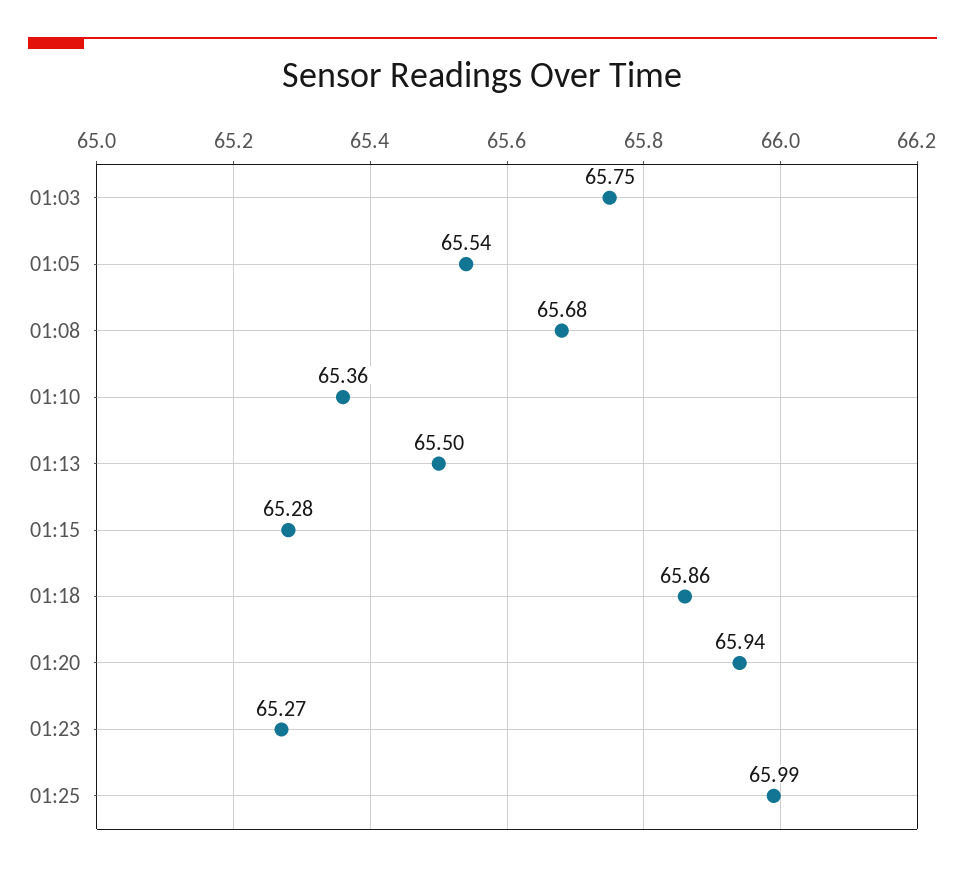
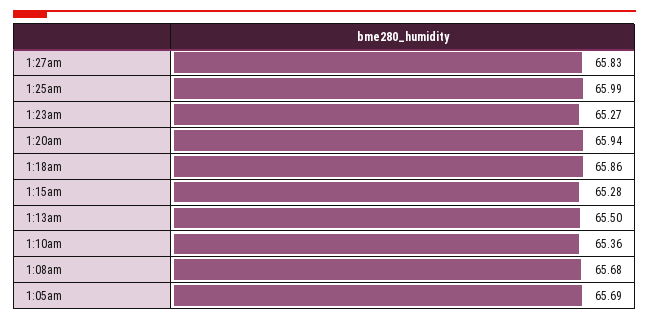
01:03: 65.75 -> none
01:05: 65.54 -> 65.69
1:27am: none -> 65.83

